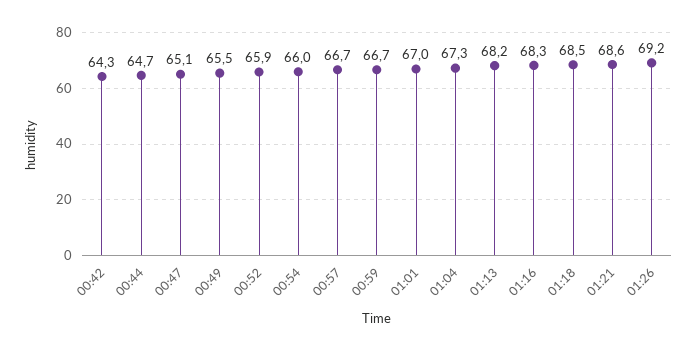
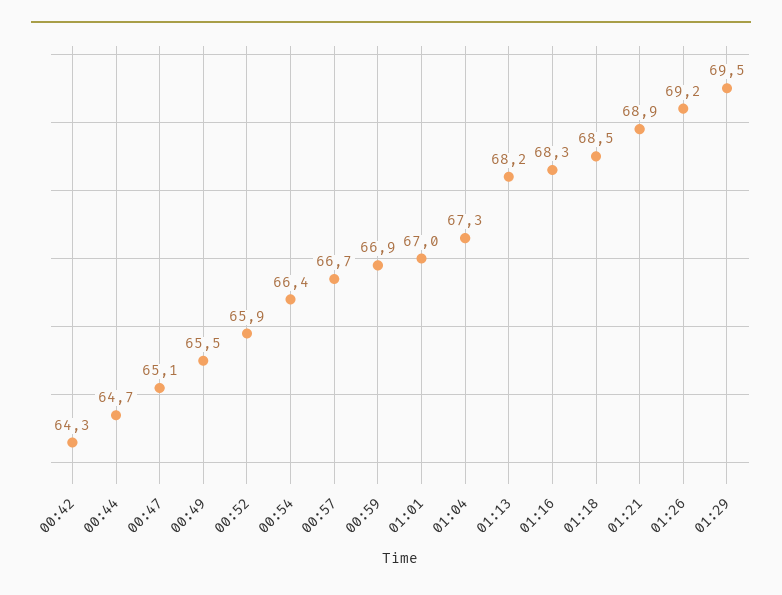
00:54: 66 -> 66.4
00:59: 66.7 -> 66.9
01:21: 68.6 -> 68.9
01:29: none -> 69.5

